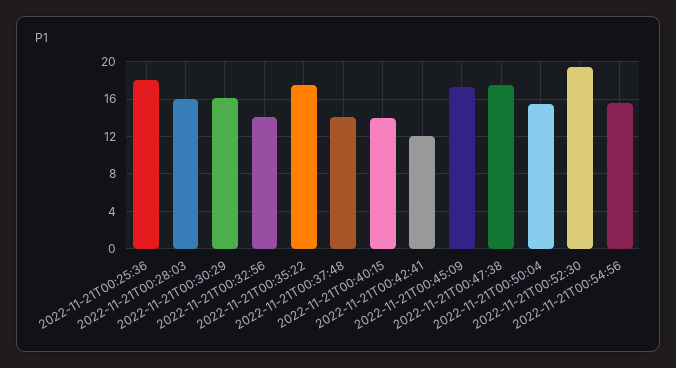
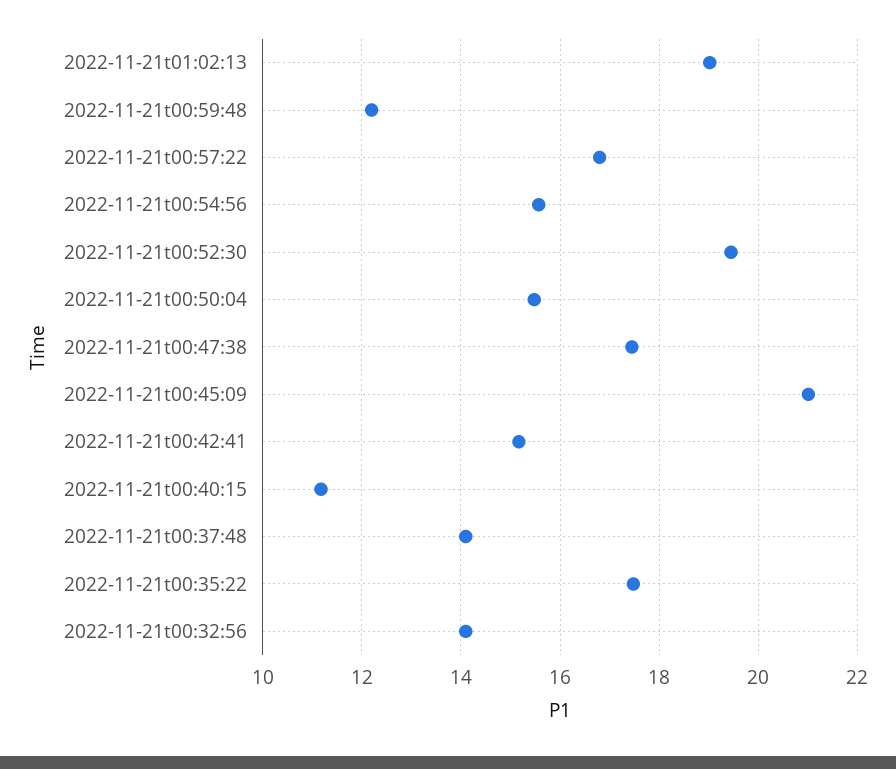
2022-11-21T00:25:36: 18 -> none
2022-11-21T00:28:03: 16 -> none
2022-11-21T00:30:29: 16 -> none
2022-11-21T00:40:15: 14 -> 11.2
2022-11-21T00:42:41: 12 -> 15.2
2022-11-21T00:45:09: 17 -> 21
2022-11-21t01:02:13: none -> 19
2022-11-21t00:59:48: none -> 12.2
2022-11-21t00:57:22: none -> 16.8

